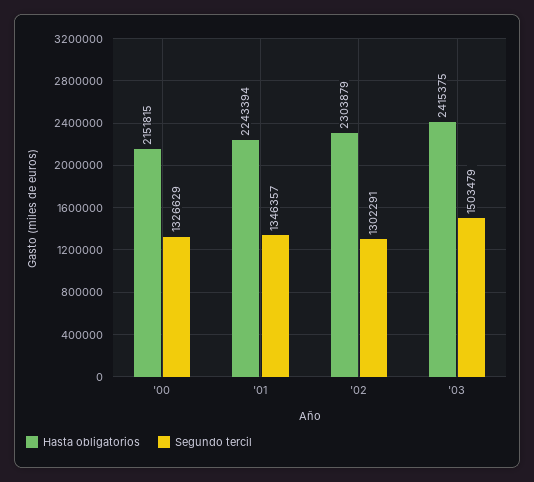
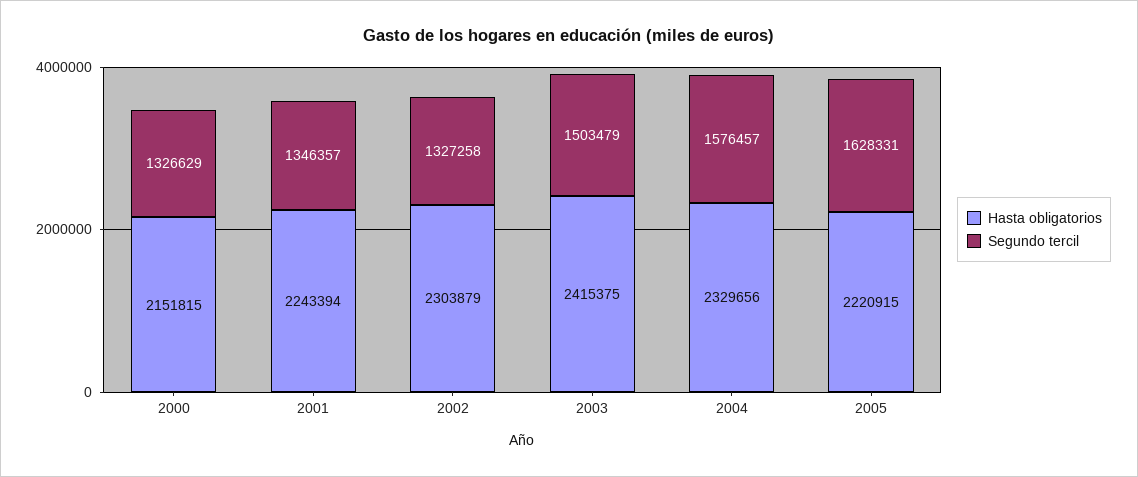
Segundo tercil, '02: 1302291 -> 1327258
Hasta obligatorios, 2004: none -> 2329656
Segundo tercil, 2004: none -> 1576457
Hasta obligatorios, 2005: none -> 2220915
Segundo tercil, 2005: none -> 1628331

